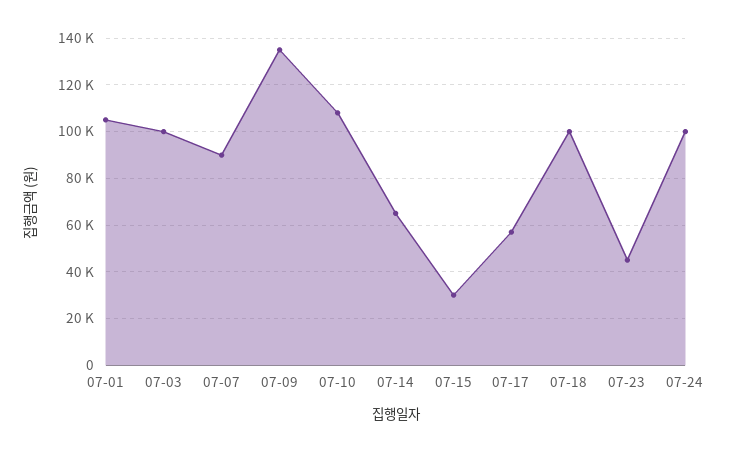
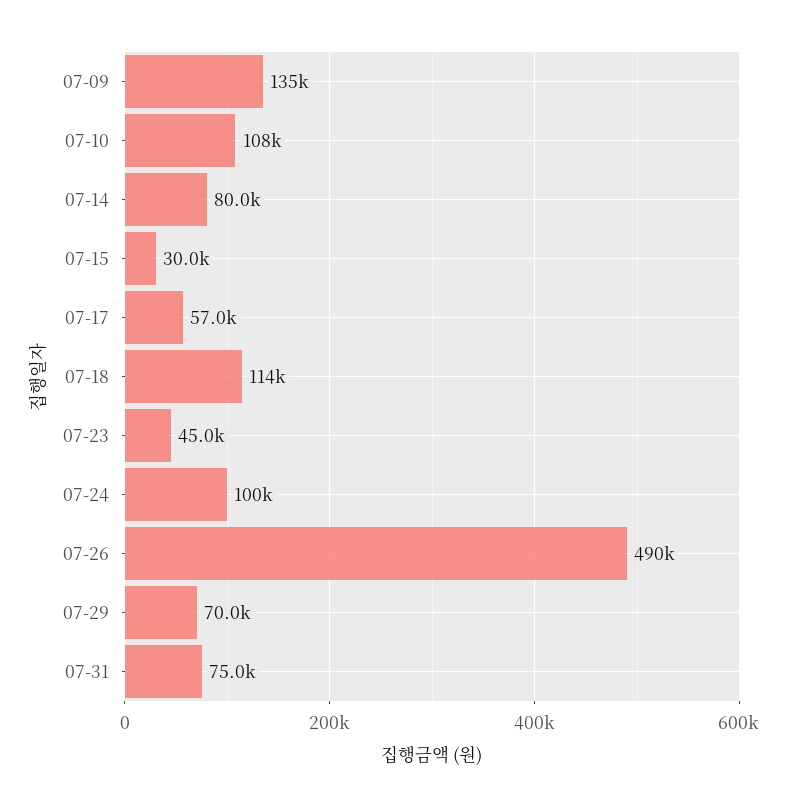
07-01: 105000 -> none
07-03: 100000 -> none
07-07: 90000 -> none
07-14: 65000 -> 80000
07-18: 100000 -> 114000
07-26: none -> 490000
07-29: none -> 70000
07-31: none -> 75000

